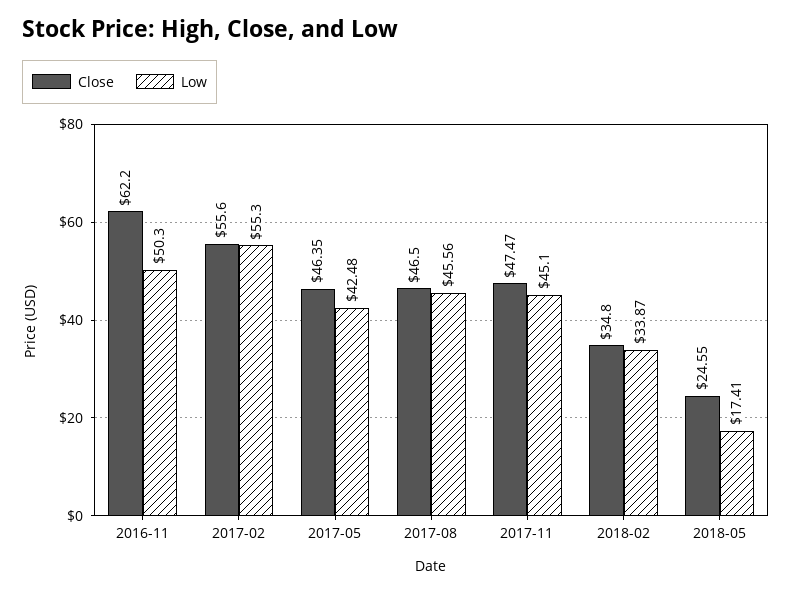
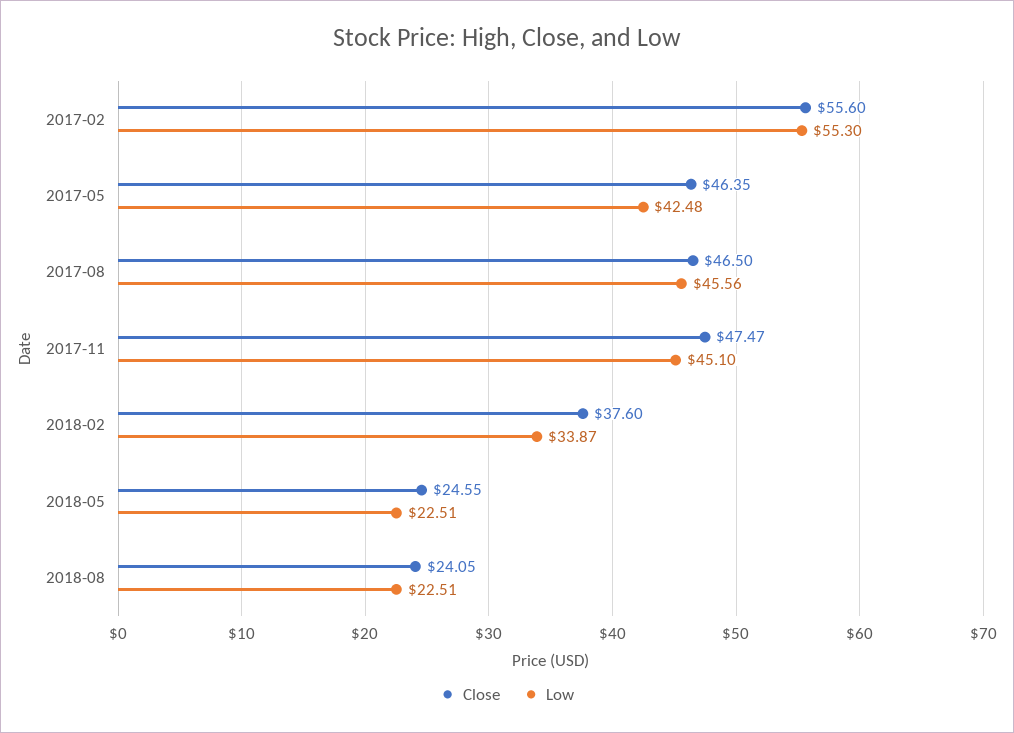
Close, 2016-11: 62.2 -> none
Low, 2016-11: 50.3 -> none
Close, 2018-02: 34.8 -> 37.6
Low, 2018-05: 17.41 -> 22.51
Close, 2018-08: none -> 24.05
Low, 2018-08: none -> 22.51

